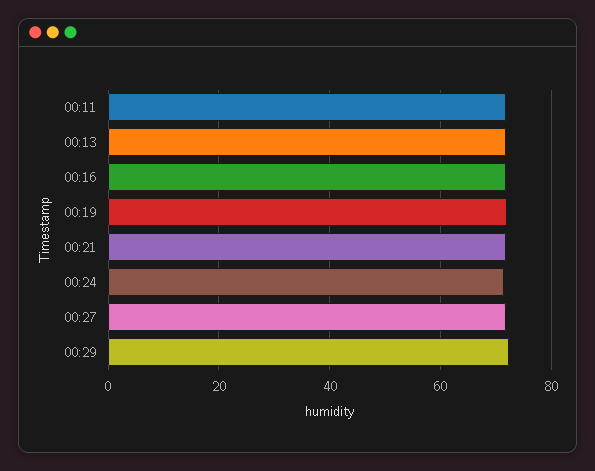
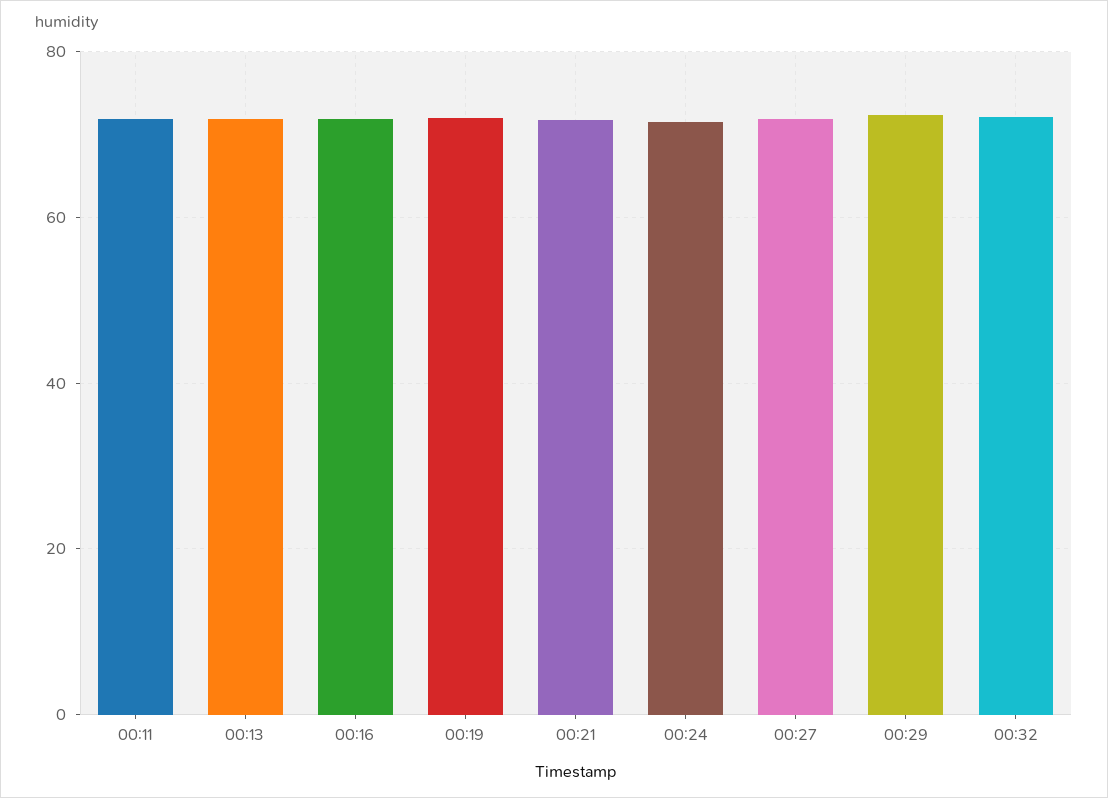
00:32: none -> 72

